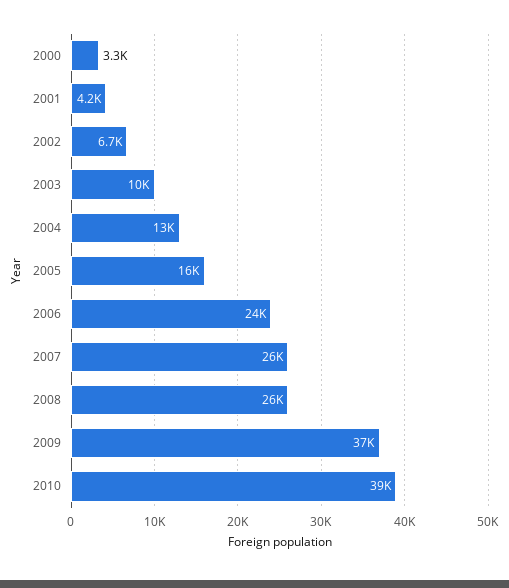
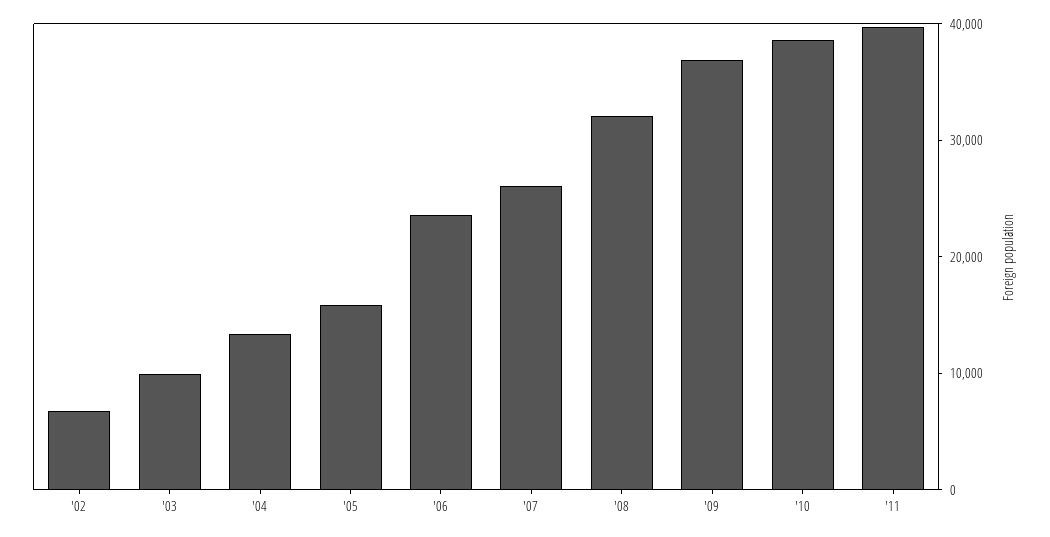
2000: 3300 -> none
2001: 4200 -> none
2008: 26000 -> 32000
'11: none -> 40000

